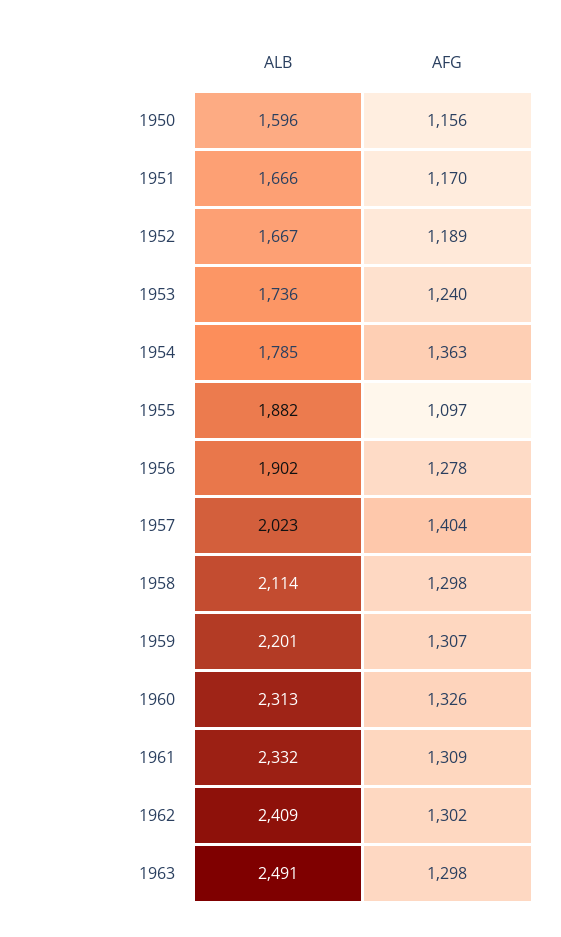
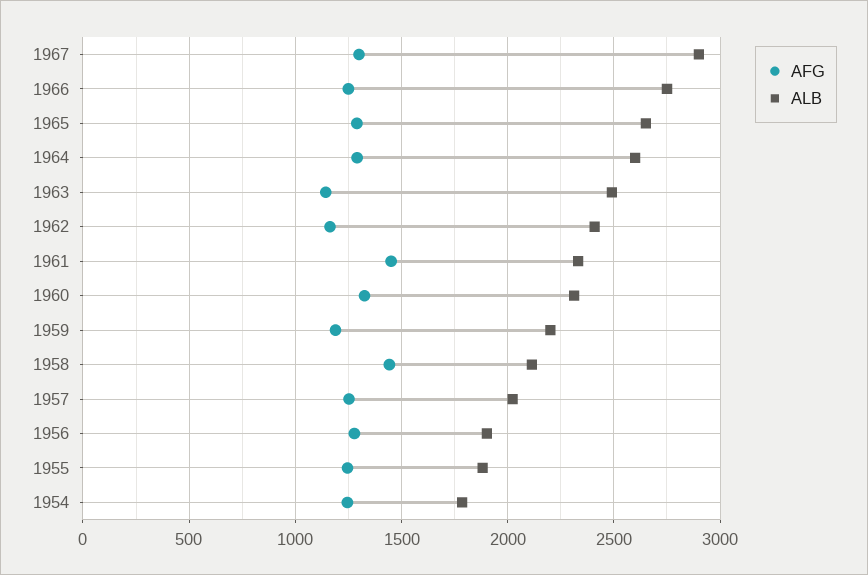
ALB, 1950: 1596 -> none
AFG, 1950: 1156 -> none
ALB, 1951: 1666 -> none
AFG, 1951: 1170 -> none
ALB, 1952: 1667 -> none
AFG, 1952: 1189 -> none
ALB, 1953: 1736 -> none
AFG, 1953: 1240 -> none
AFG, 1954: 1363 -> 1250
AFG, 1955: 1097 -> 1250
AFG, 1957: 1404 -> 1250
AFG, 1958: 1298 -> 1450
AFG, 1959: 1307 -> 1200
AFG, 1961: 1309 -> 1450
AFG, 1962: 1302 -> 1150
AFG, 1963: 1298 -> 1150
AFG, 1967: none -> 1300
ALB, 1967: none -> 2900
AFG, 1966: none -> 1250
ALB, 1966: none -> 2750
AFG, 1965: none -> 1300
ALB, 1965: none -> 2650
AFG, 1964: none -> 1300
ALB, 1964: none -> 2600

